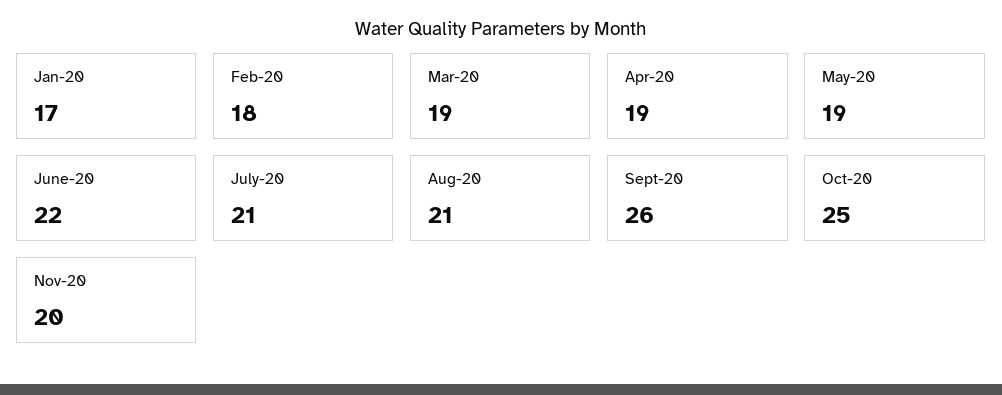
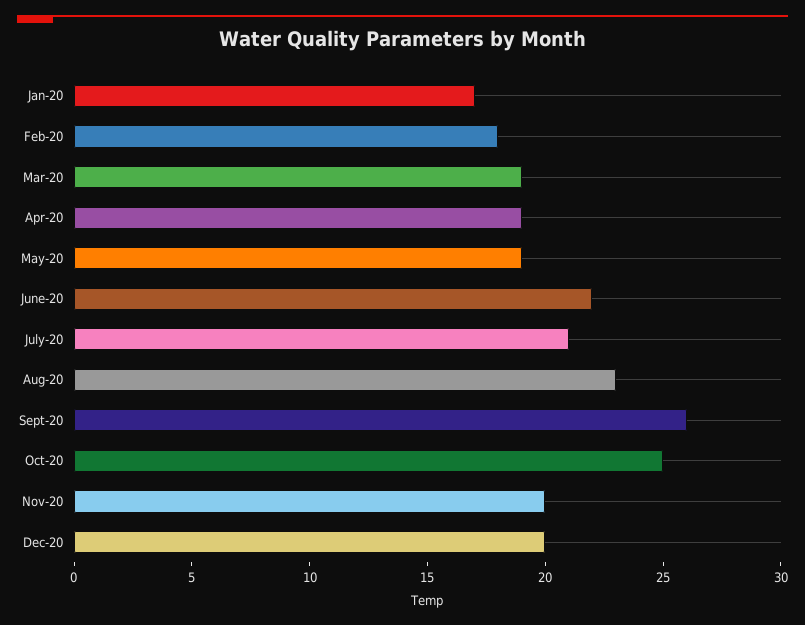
Aug-20: 21 -> 23
Dec-20: none -> 20

